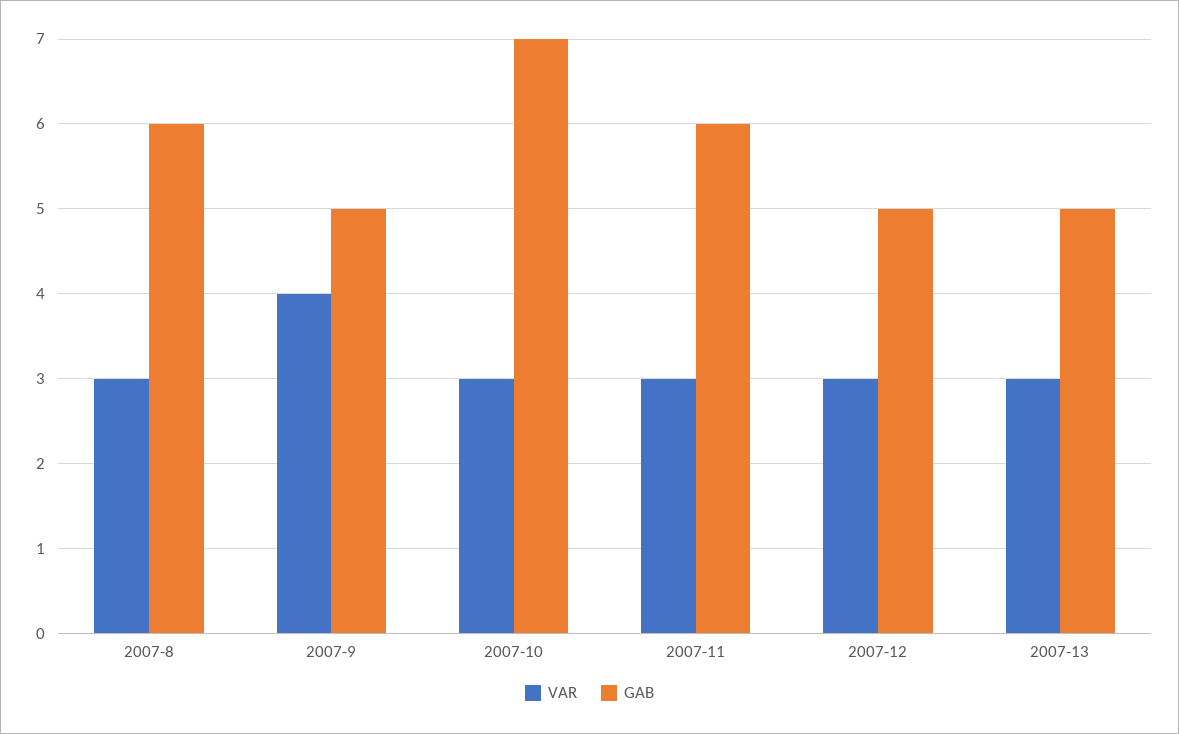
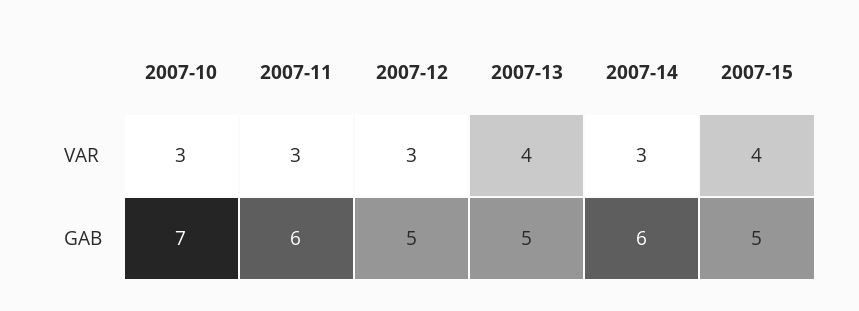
VAR, 2007-8: 3 -> none
GAB, 2007-8: 6 -> none
VAR, 2007-9: 4 -> none
GAB, 2007-9: 5 -> none
VAR, 2007-13: 3 -> 4
VAR, 2007-14: none -> 3
VAR, 2007-15: none -> 4
GAB, 2007-14: none -> 6
GAB, 2007-15: none -> 5

